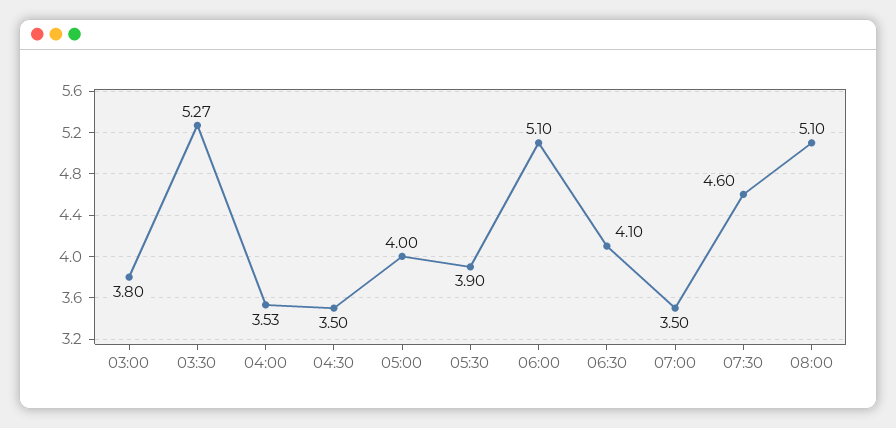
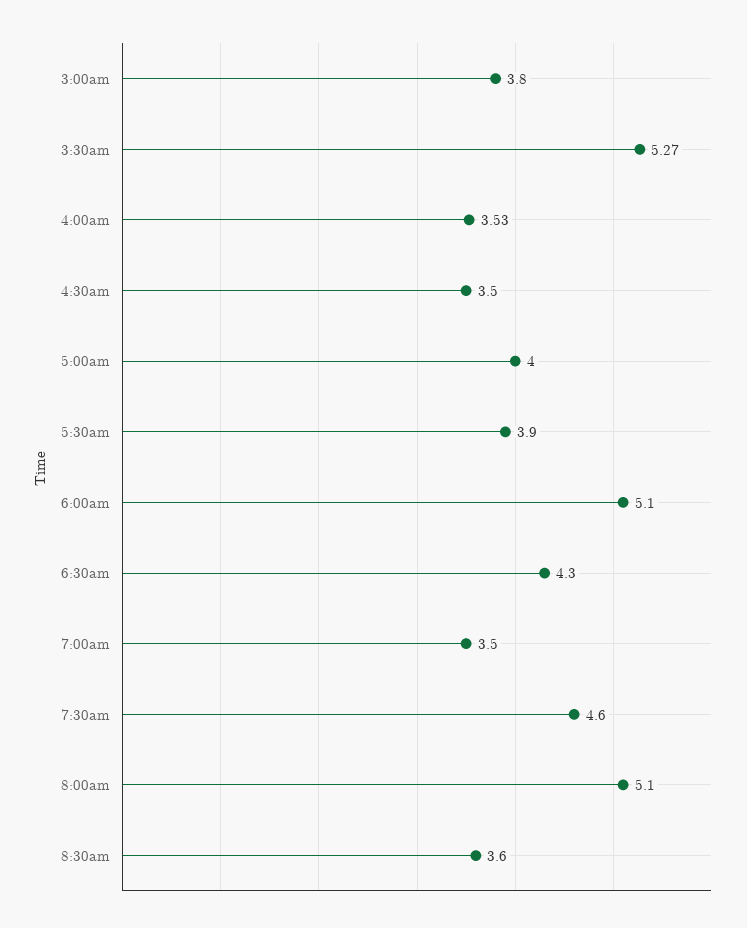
06:30: 4.1 -> 4.3
8:30am: none -> 3.6

